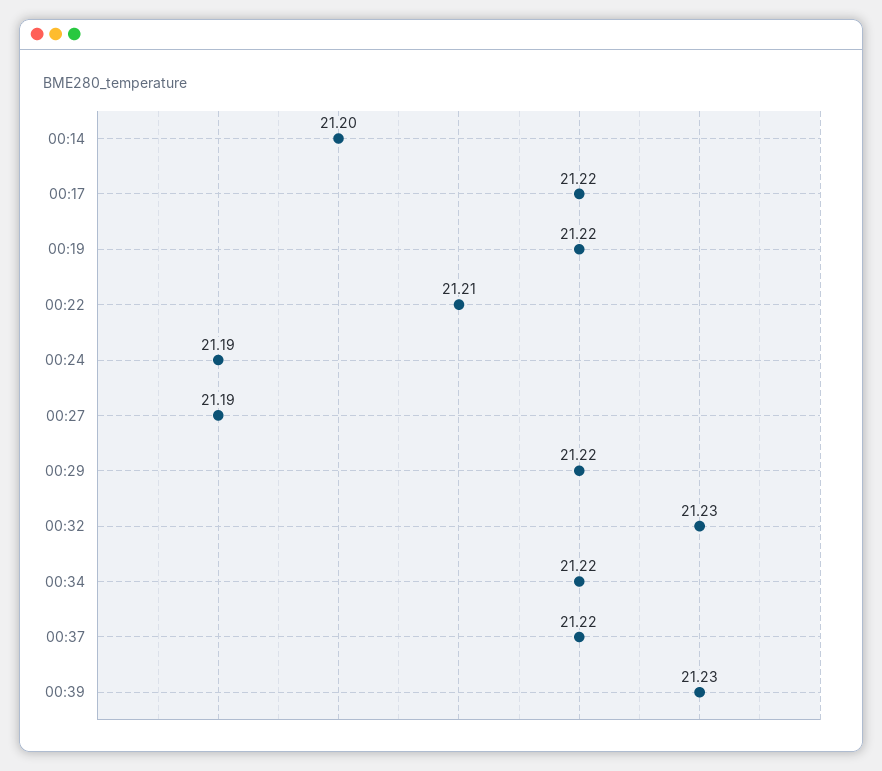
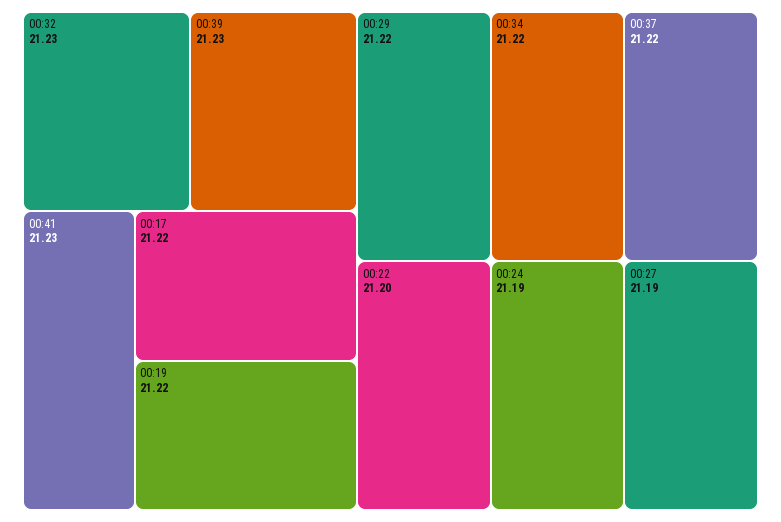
00:14: 21.2 -> none
00:22: 21.21 -> 21.2
00:41: none -> 21.23

